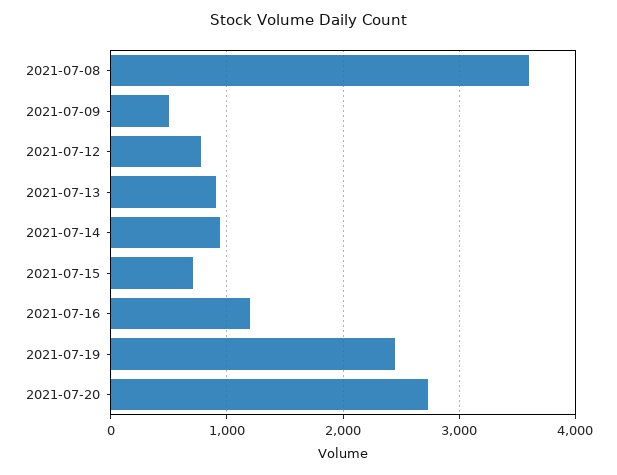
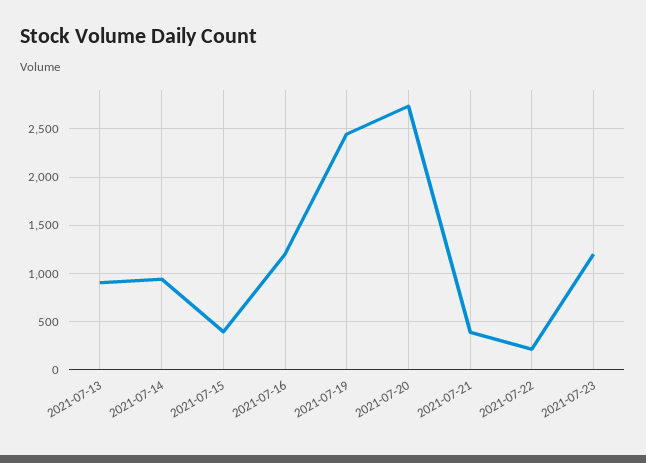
2021-07-08: 3600 -> none
2021-07-09: 500 -> none
2021-07-12: 800 -> none
2021-07-15: 700 -> 400
2021-07-21: none -> 400
2021-07-22: none -> 200
2021-07-23: none -> 1200

